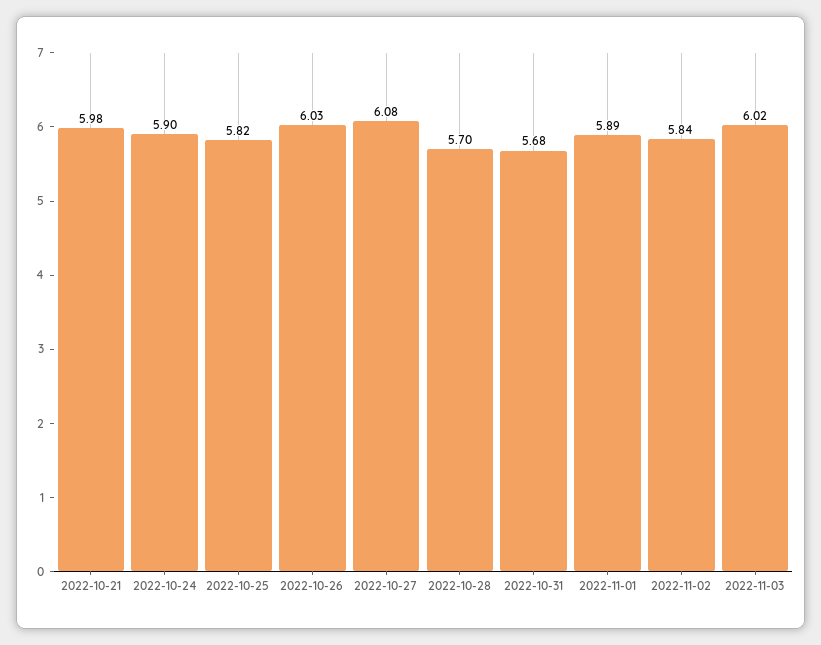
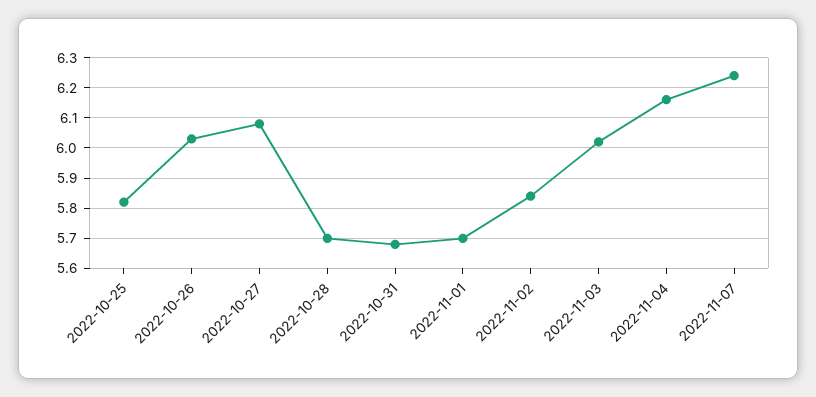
2022-10-21: 5.98 -> none
2022-10-24: 5.9 -> none
2022-11-01: 5.89 -> 5.7
2022-11-04: none -> 6.15
2022-11-07: none -> 6.25

